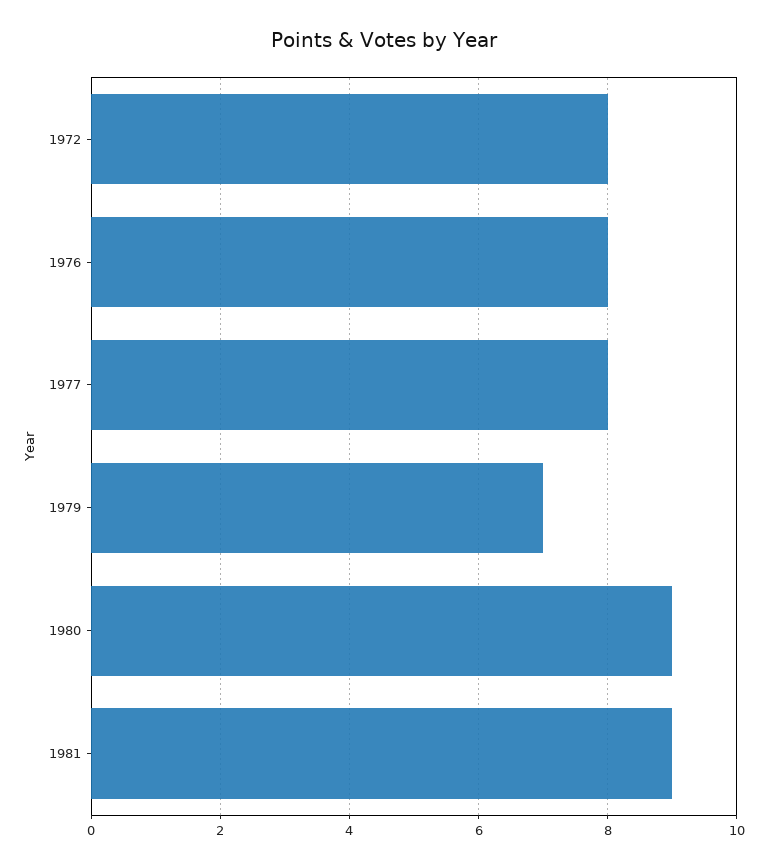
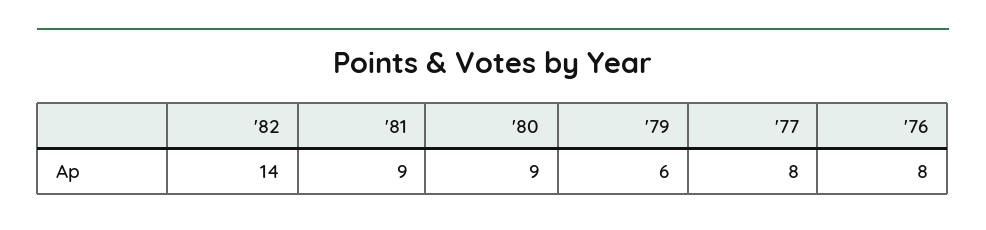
1972: 8 -> none
1979: 7 -> 6
'82: none -> 14

